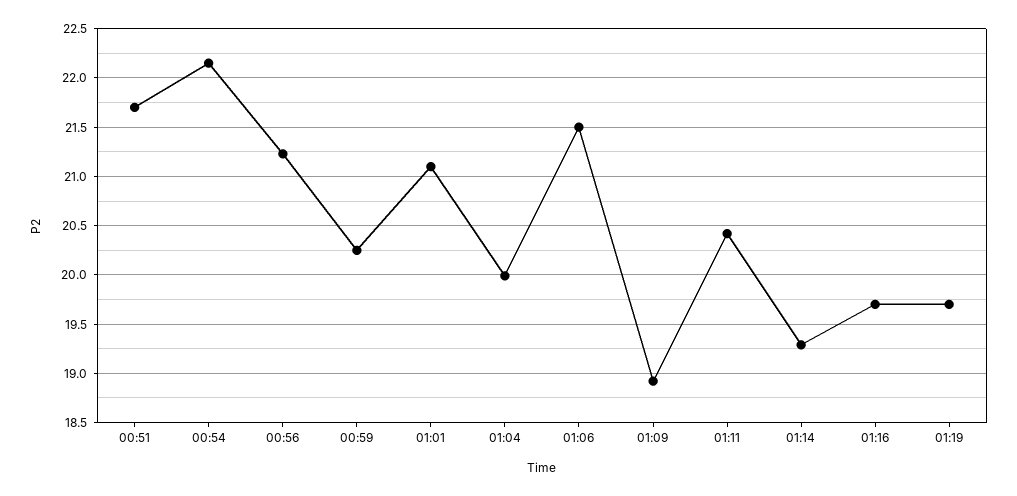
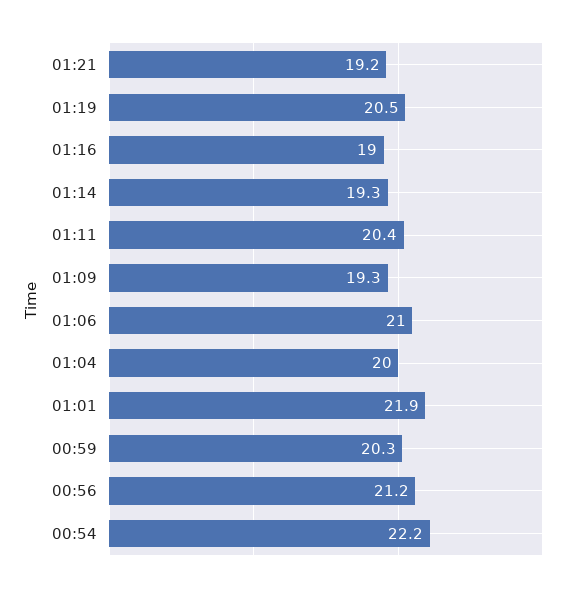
00:51: 21.7 -> none
01:01: 21.1 -> 21.9
01:06: 21.5 -> 21
01:09: 18.9 -> 19.3
01:16: 19.7 -> 19
01:19: 19.7 -> 20.5
01:21: none -> 19.2

